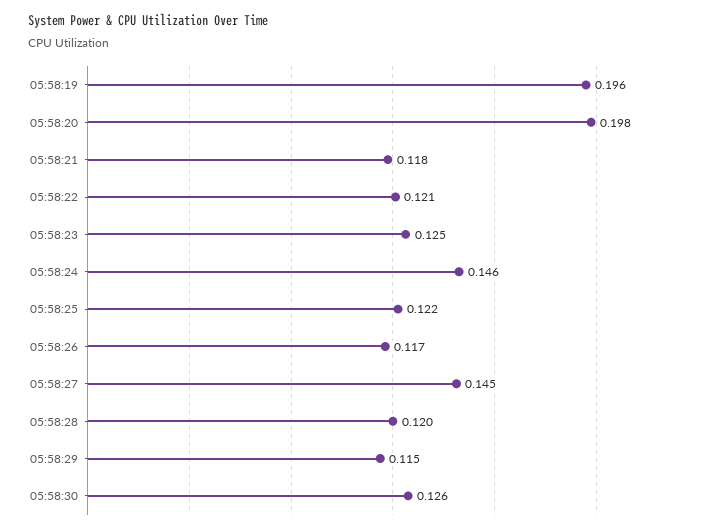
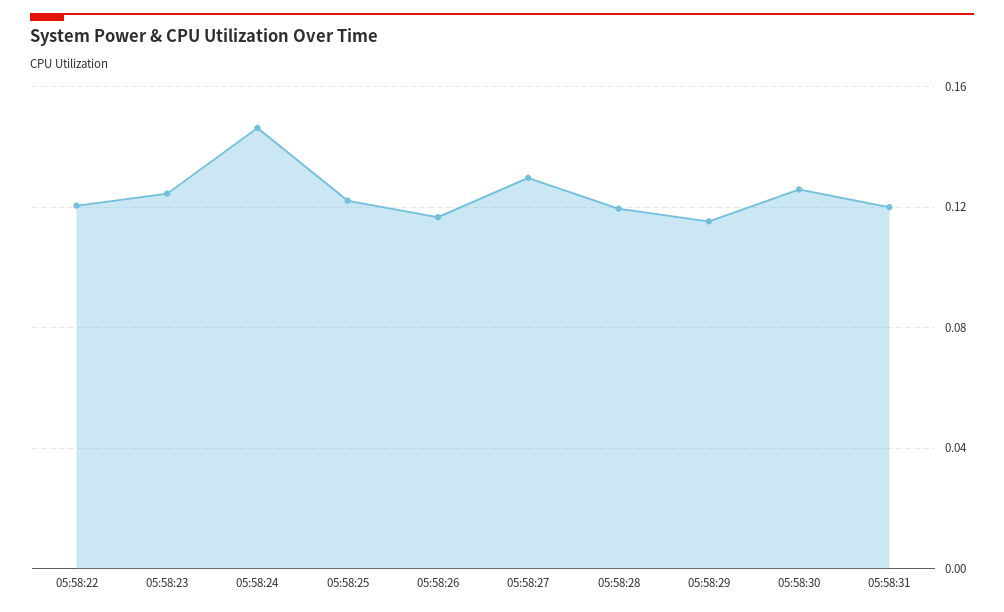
05:58:19: 0.196 -> none
05:58:20: 0.198 -> none
05:58:21: 0.118 -> none
05:58:27: 0.145 -> 0.13
05:58:31: none -> 0.12

